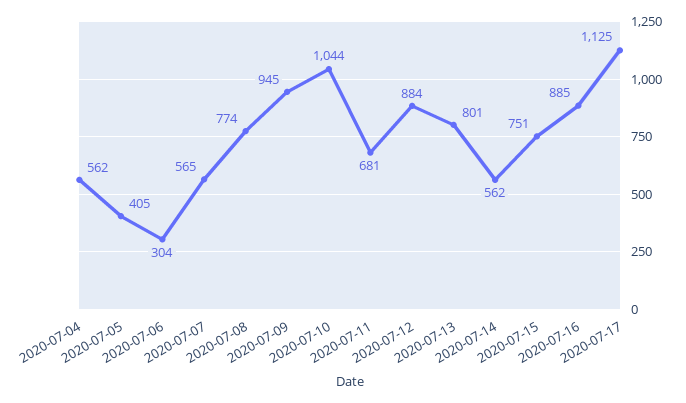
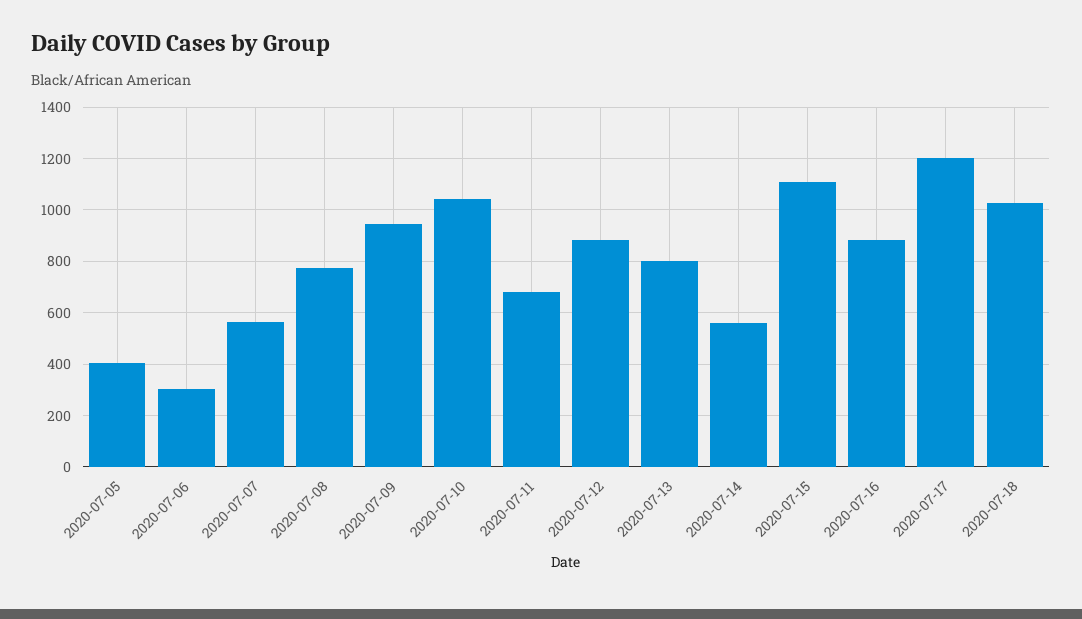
2020-07-04: 562 -> none
2020-07-15: 751 -> 1100
2020-07-17: 1125 -> 1200
2020-07-18: none -> 1025

